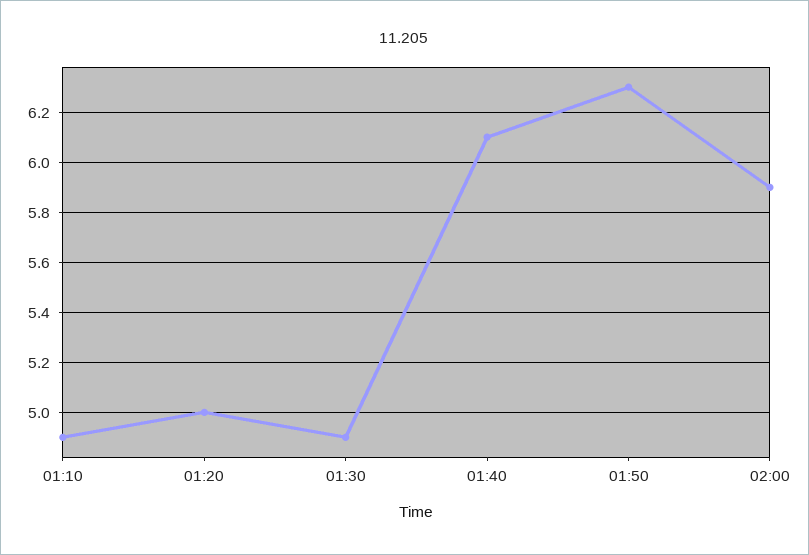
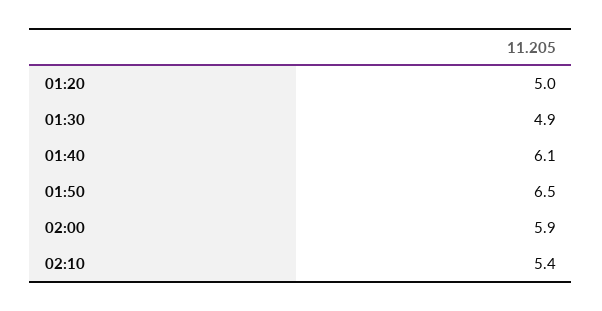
01:10: 4.9 -> none
01:50: 6.3 -> 6.5
02:10: none -> 5.4

